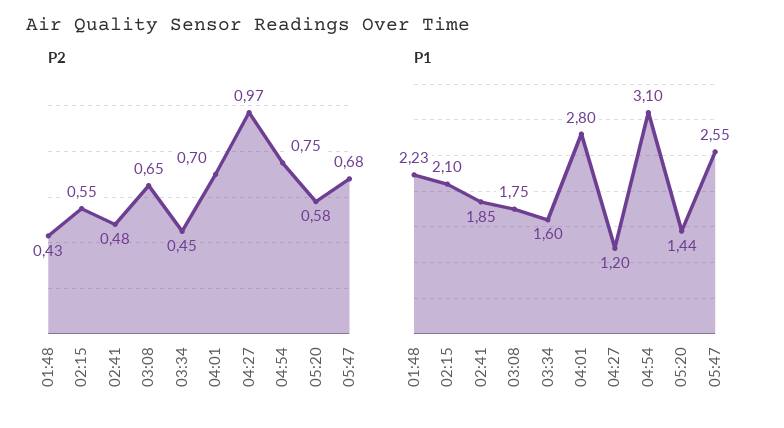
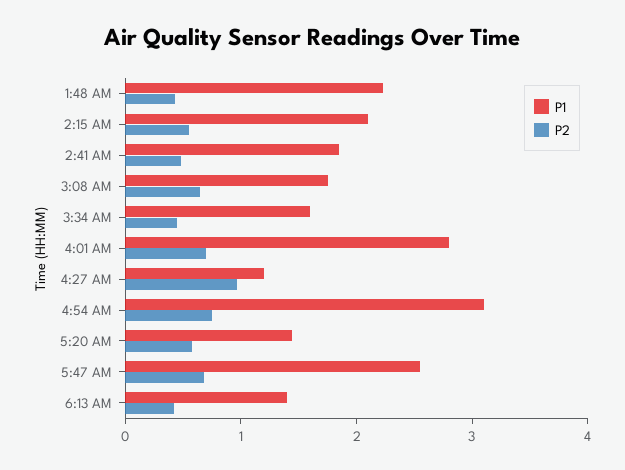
P1, 6:13 AM: none -> 1.4
P2, 6:13 AM: none -> 0.4

